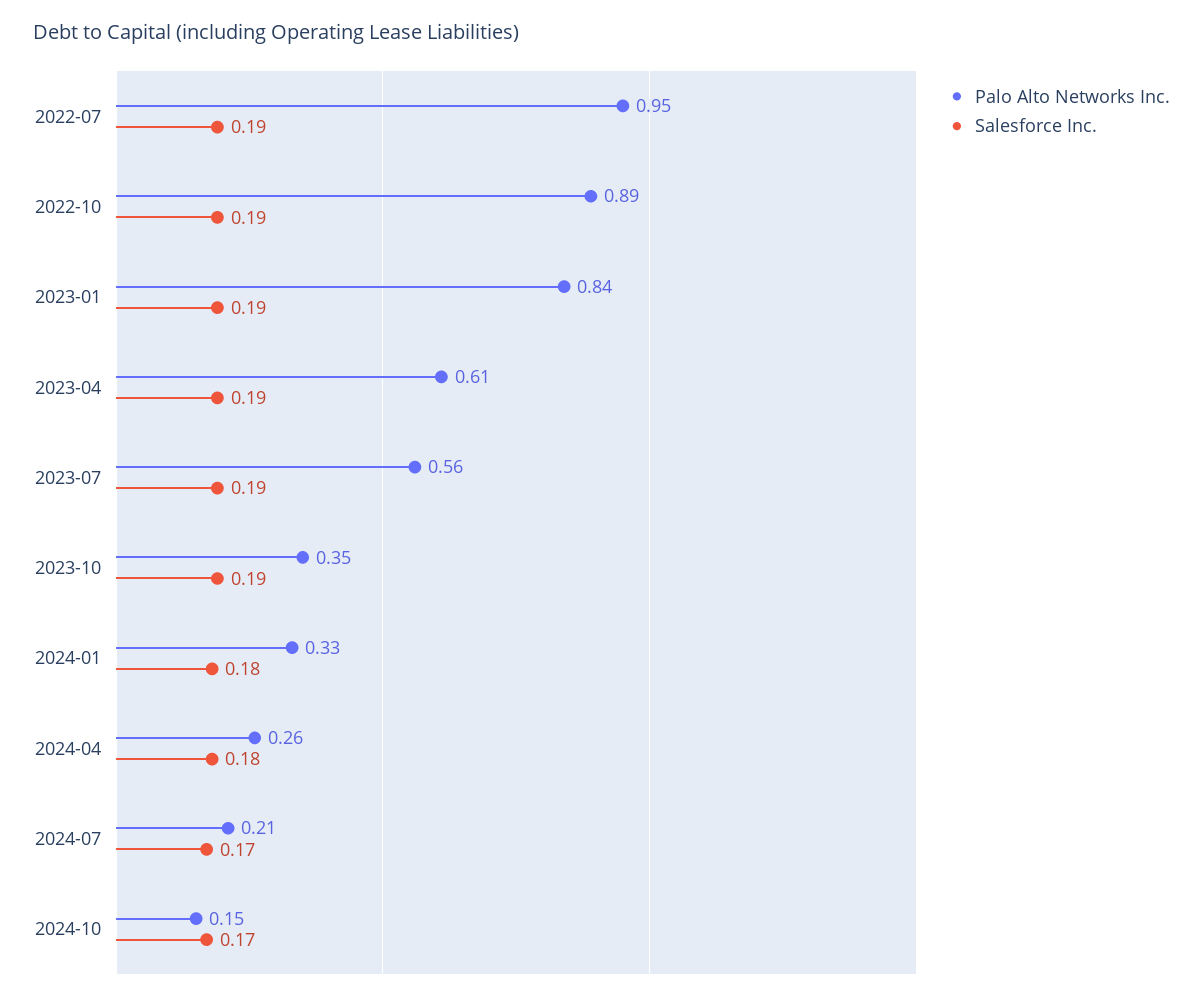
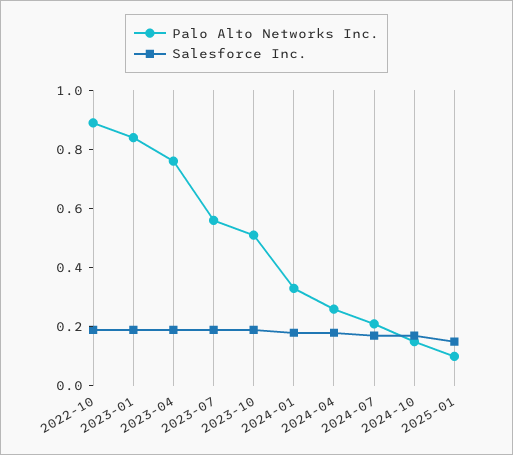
Palo Alto Networks Inc., 2022-07: 0.95 -> none
Salesforce Inc., 2022-07: 0.19 -> none
Palo Alto Networks Inc., 2023-04: 0.61 -> 0.75
Palo Alto Networks Inc., 2023-10: 0.35 -> 0.5
Palo Alto Networks Inc., 2025-01: none -> 0.1
Salesforce Inc., 2025-01: none -> 0.15

